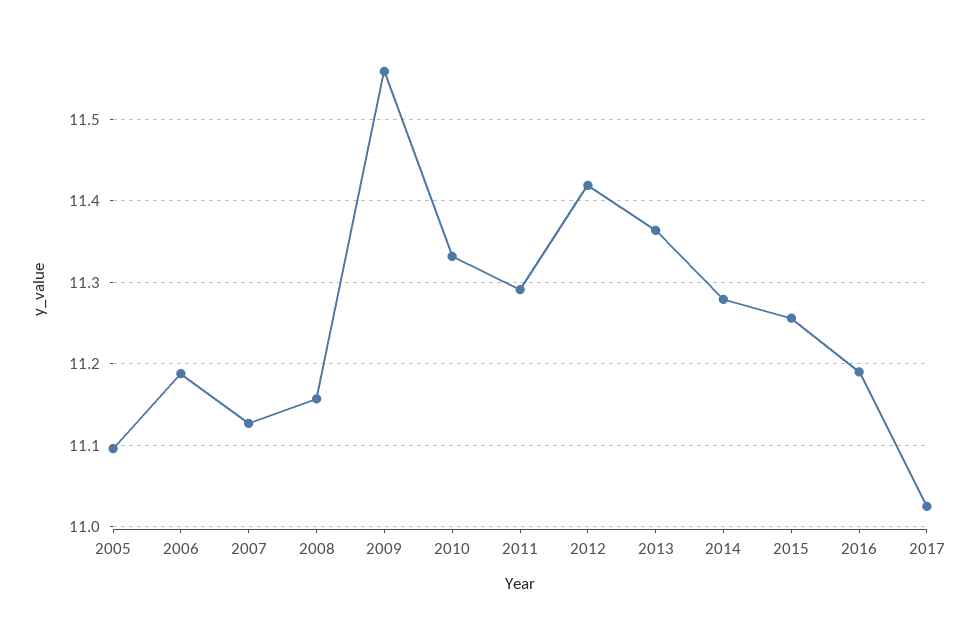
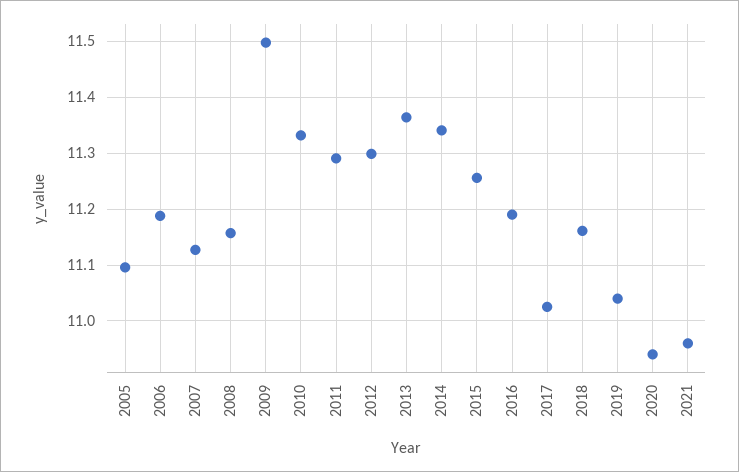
2009: 11.56 -> 11.5
2012: 11.42 -> 11.3
2014: 11.28 -> 11.34
2018: none -> 11.16
2019: none -> 11.04
2020: none -> 10.94
2021: none -> 10.96

